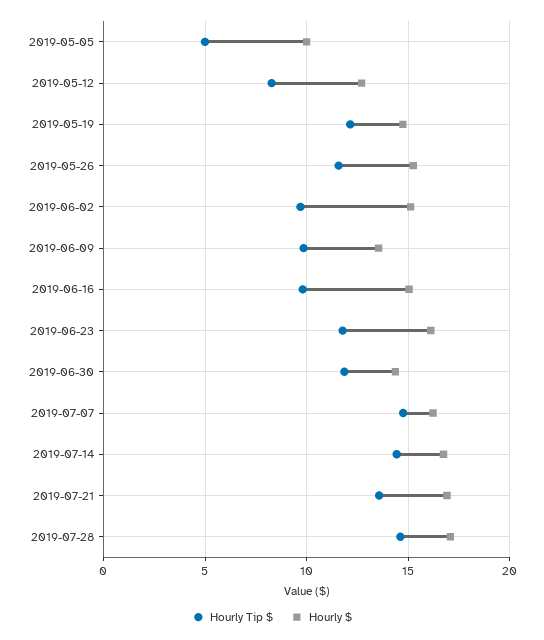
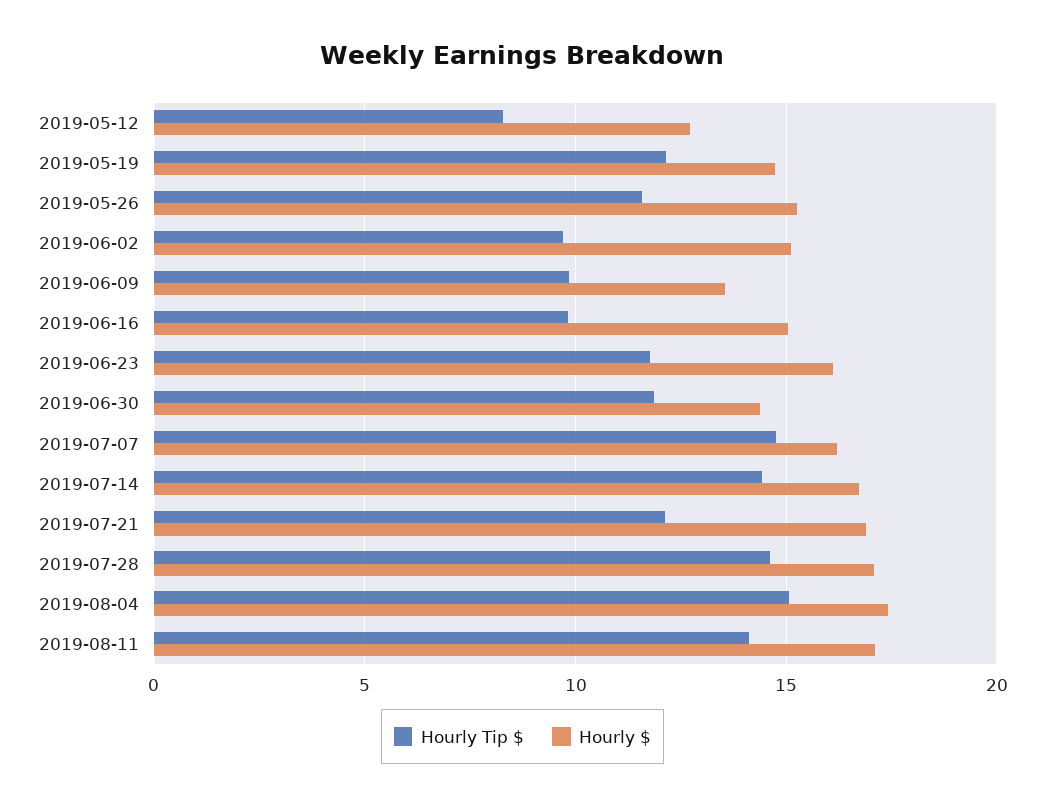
Hourly Tip $, 2019-05-05: 5 -> none
Hourly $, 2019-05-05: 10 -> none
Hourly Tip $, 2019-07-21: 13.5 -> 12
Hourly Tip $, 2019-08-04: none -> 15
Hourly $, 2019-08-04: none -> 17.5
Hourly Tip $, 2019-08-11: none -> 14
Hourly $, 2019-08-11: none -> 17

